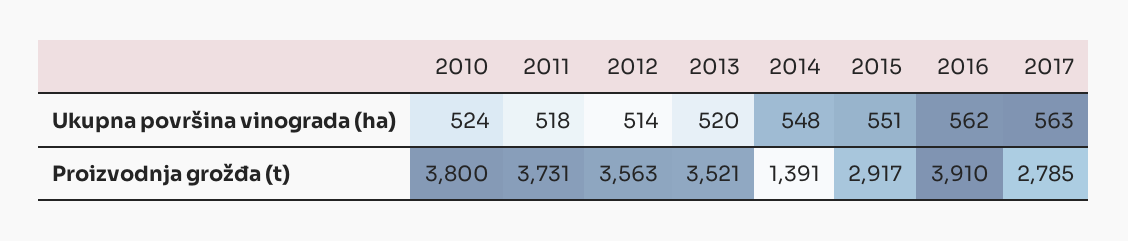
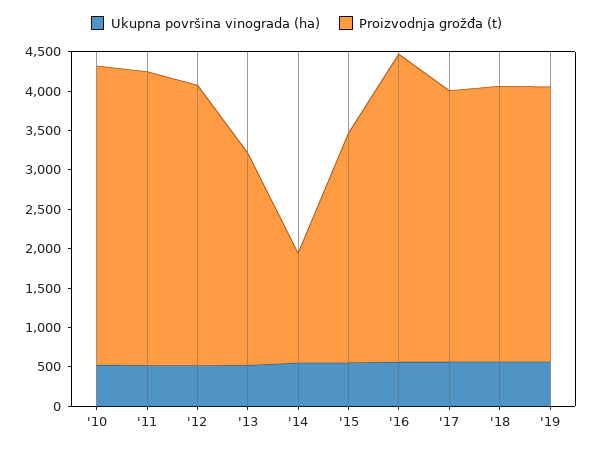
Proizvodnja grožđa (t), 2013: 3521 -> 2750
Proizvodnja grožđa (t), 2017: 2785 -> 3500
Ukupna površina vinograda (ha), '18: none -> 500
Proizvodnja grožđa (t), '18: none -> 3500
Ukupna površina vinograda (ha), '19: none -> 500
Proizvodnja grožđa (t), '19: none -> 3500

